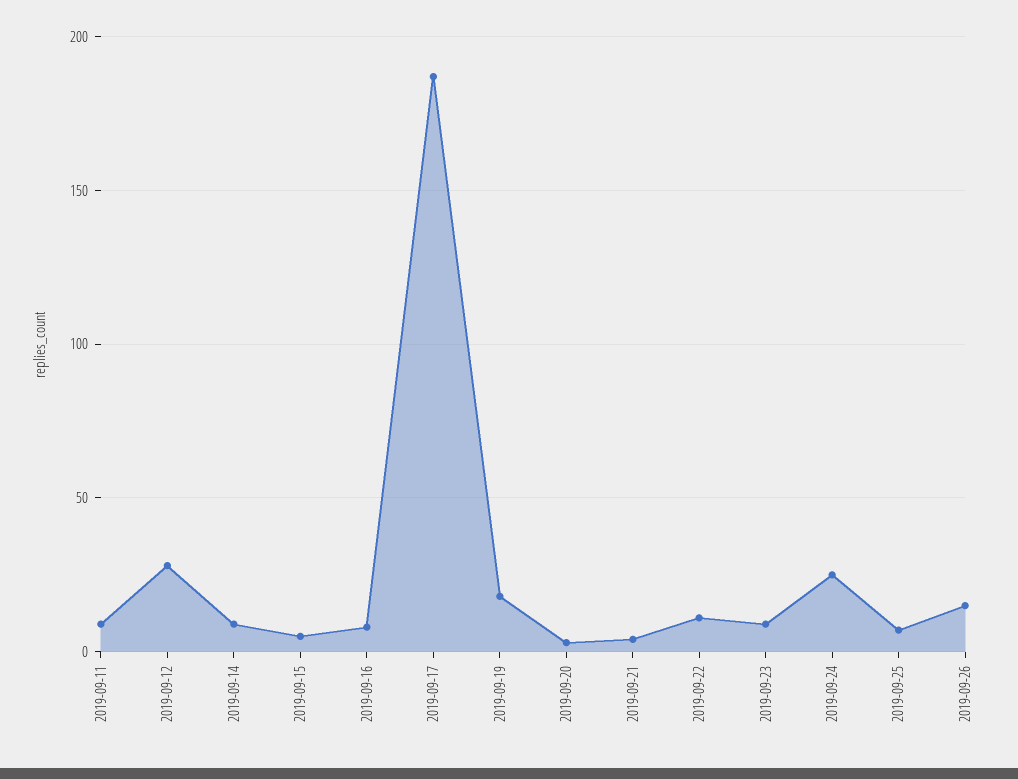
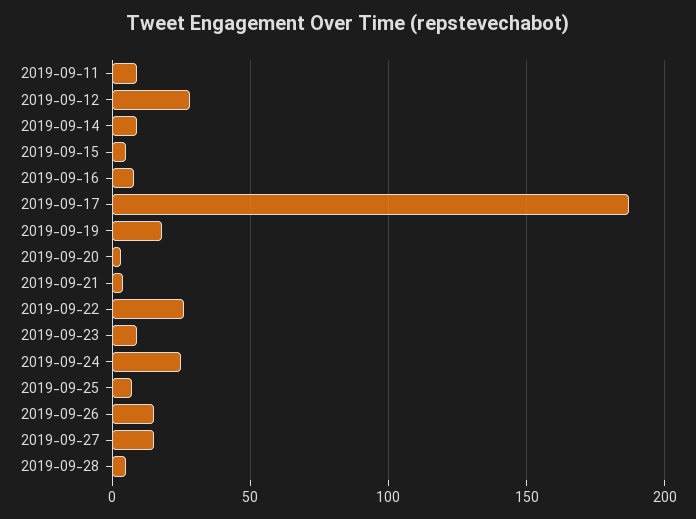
2019-09-22: 10 -> 25
2019-09-27: none -> 15
2019-09-28: none -> 5

